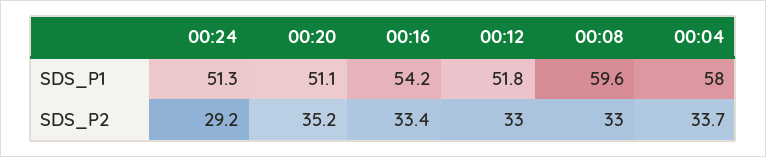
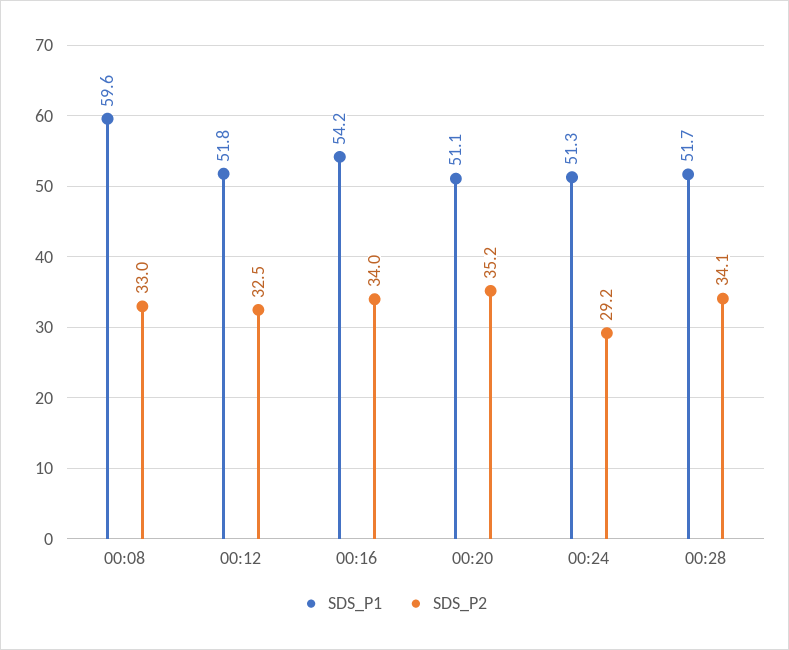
SDS_P1, 00:04: 58 -> none
SDS_P2, 00:16: 33.4 -> 34
SDS_P2, 00:12: 33 -> 32.5
SDS_P2, 00:04: 33.7 -> none
SDS_P1, 00:28: none -> 51.7
SDS_P2, 00:28: none -> 34.1

